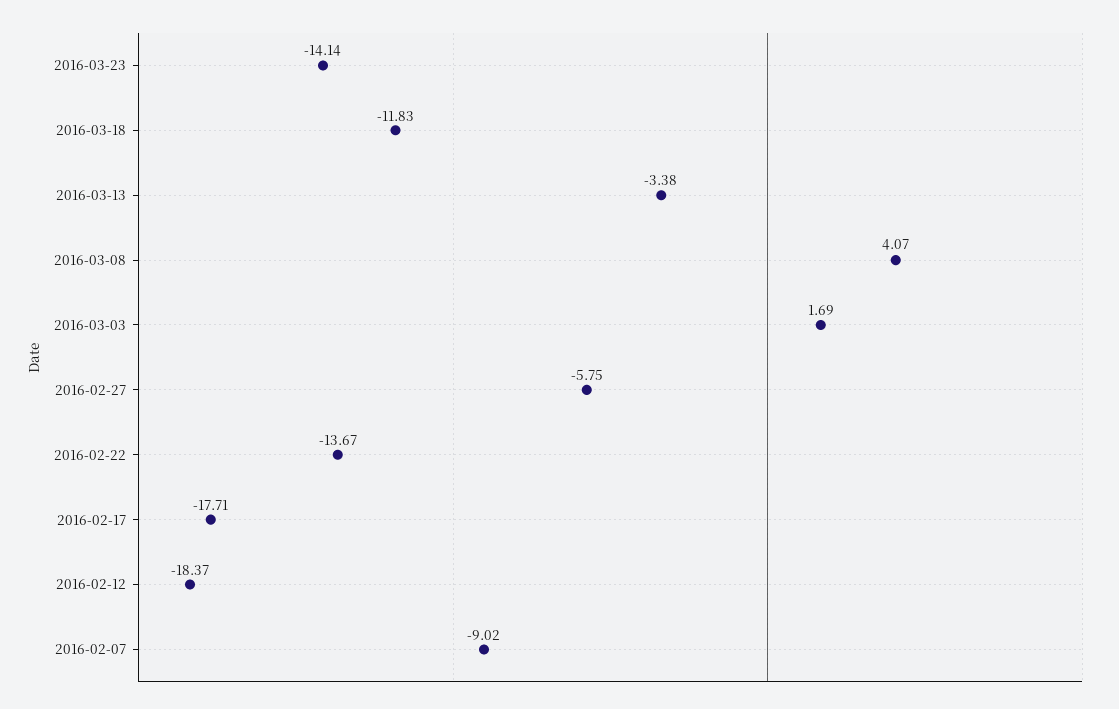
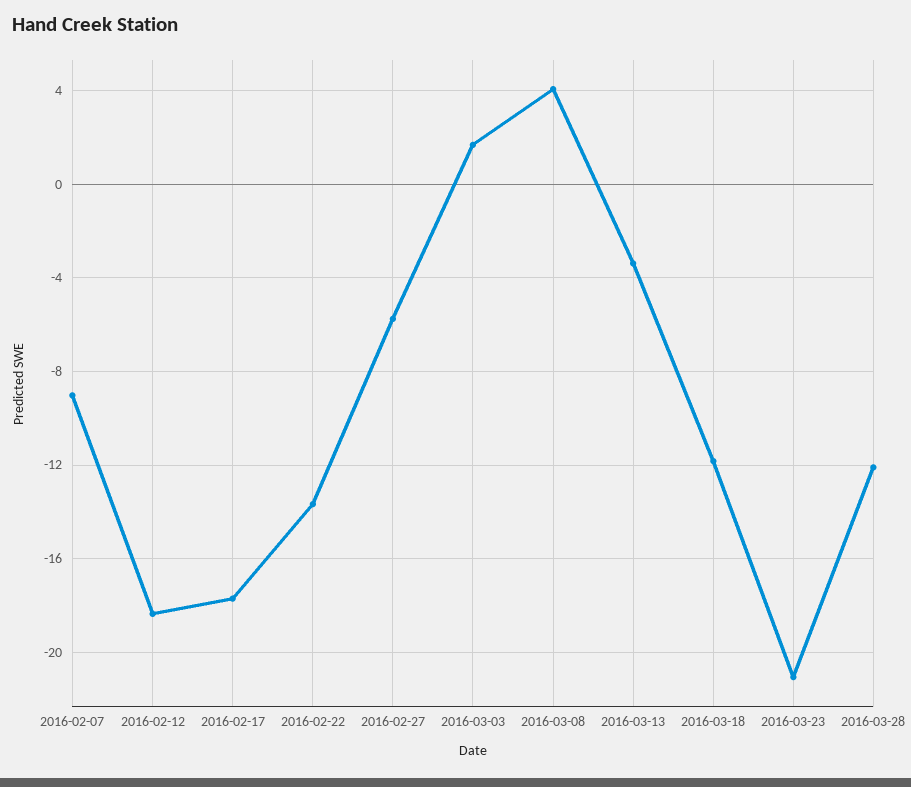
2016-03-23: -14.14 -> -21
2016-03-28: none -> -12

